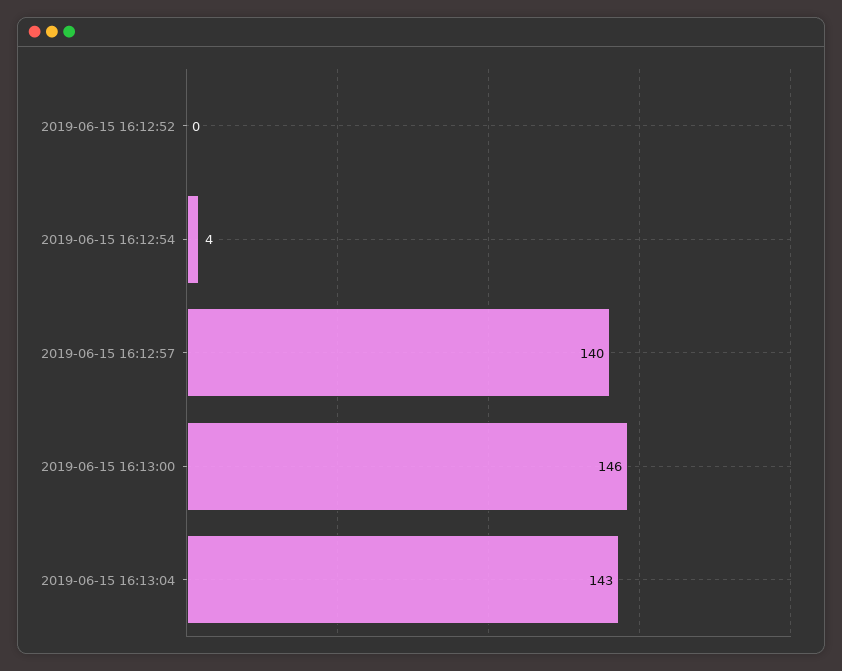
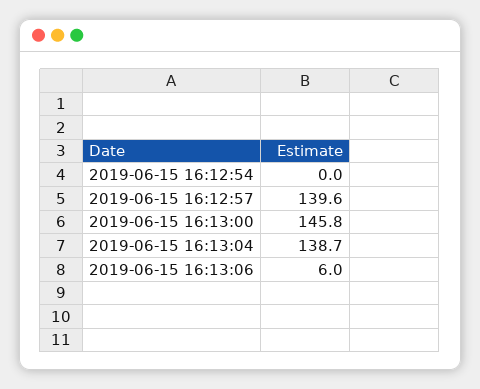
2019-06-15 16:12:52: 0 -> none
2019-06-15 16:12:54: 4 -> 0
2019-06-15 16:13:04: 143 -> 138.7
2019-06-15 16:13:06: none -> 6

